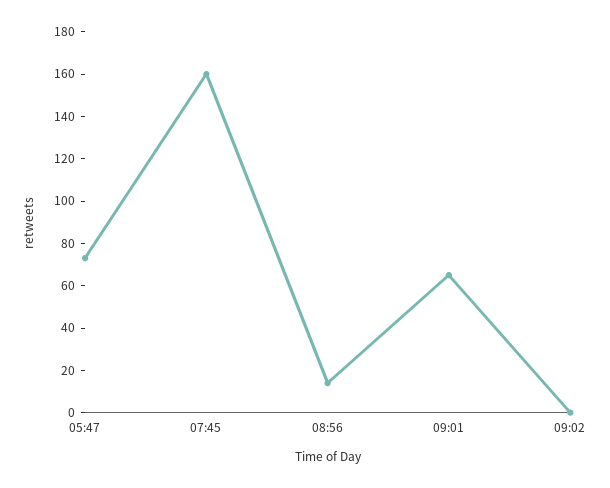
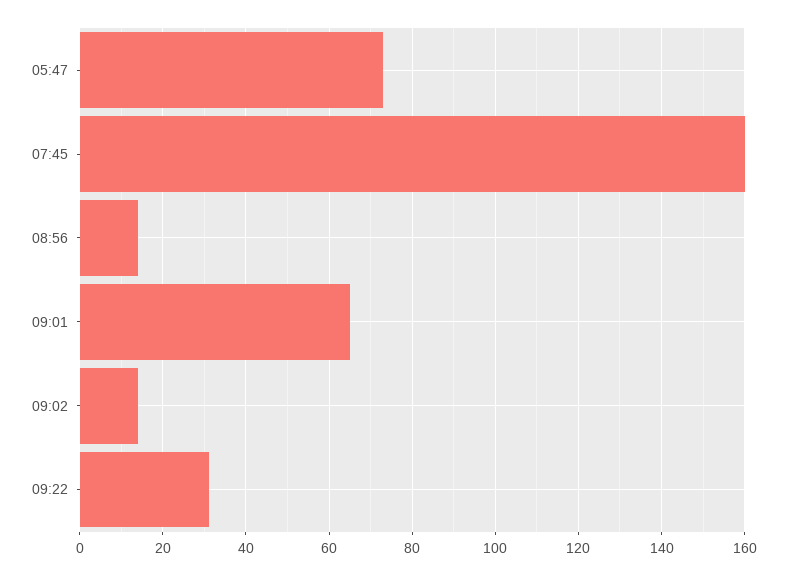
09:02: 0 -> 15
09:22: none -> 30

